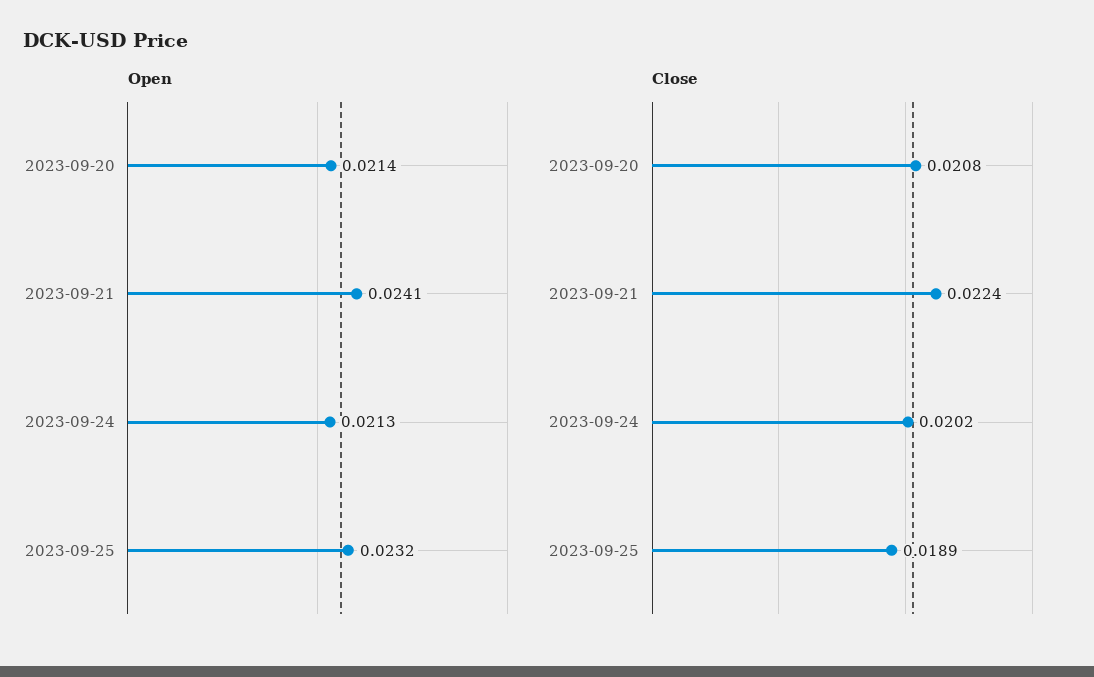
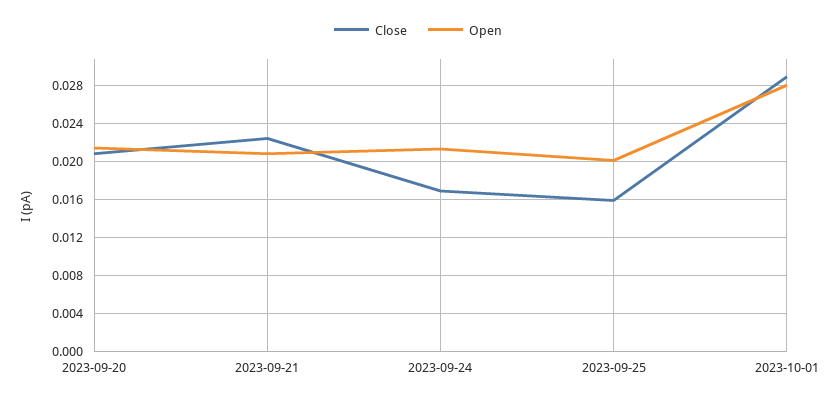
Open, 2023-09-21: 0.0241 -> 0.021
Open, 2023-09-25: 0.0232 -> 0.02
Close, 2023-09-24: 0.0202 -> 0.017
Close, 2023-09-25: 0.0189 -> 0.016
Close, 2023-10-01: none -> 0.029
Open, 2023-10-01: none -> 0.028

